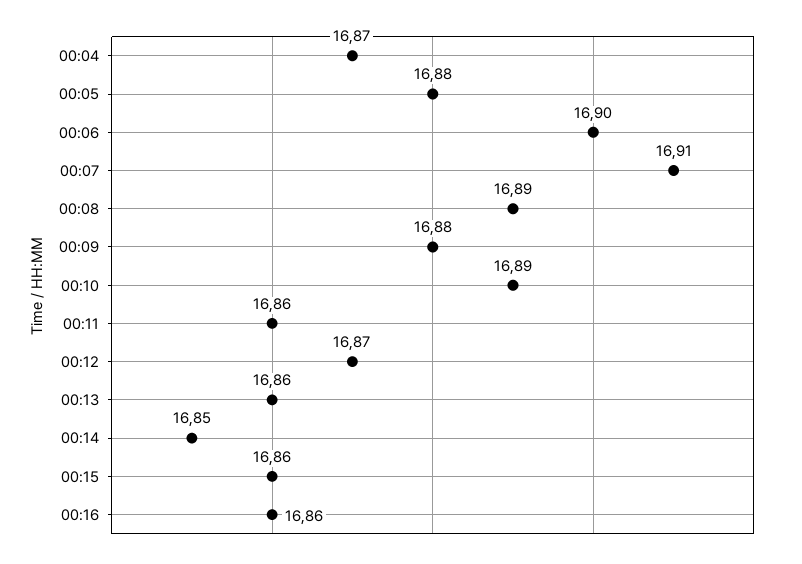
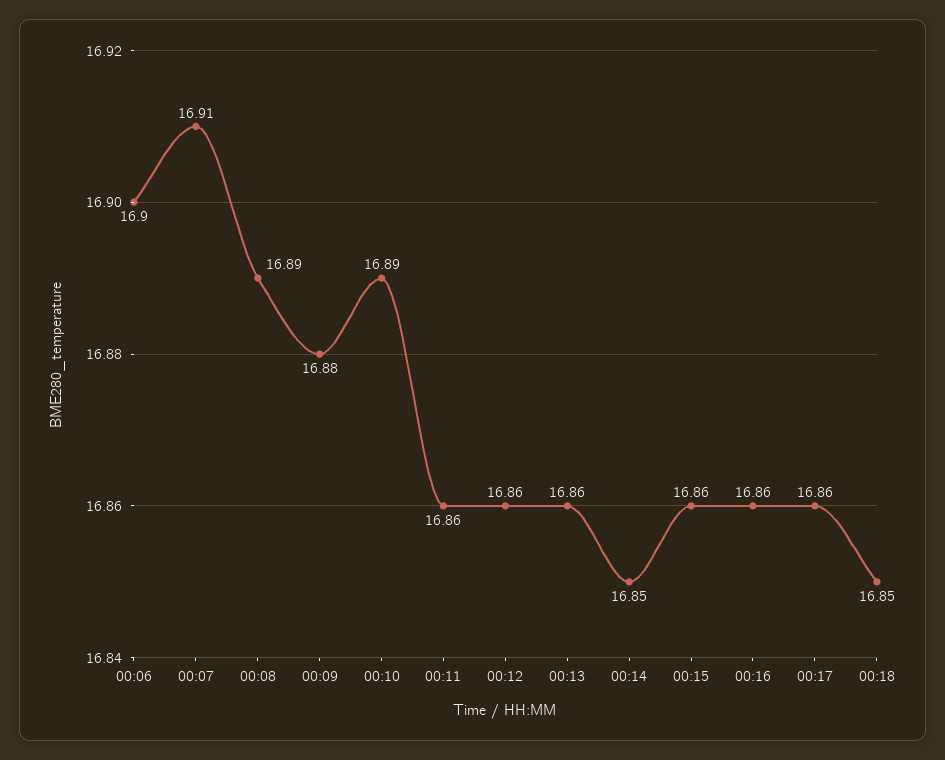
00:04: 16.87 -> none
00:05: 16.88 -> none
00:12: 16.87 -> 16.86
00:17: none -> 16.86
00:18: none -> 16.85

